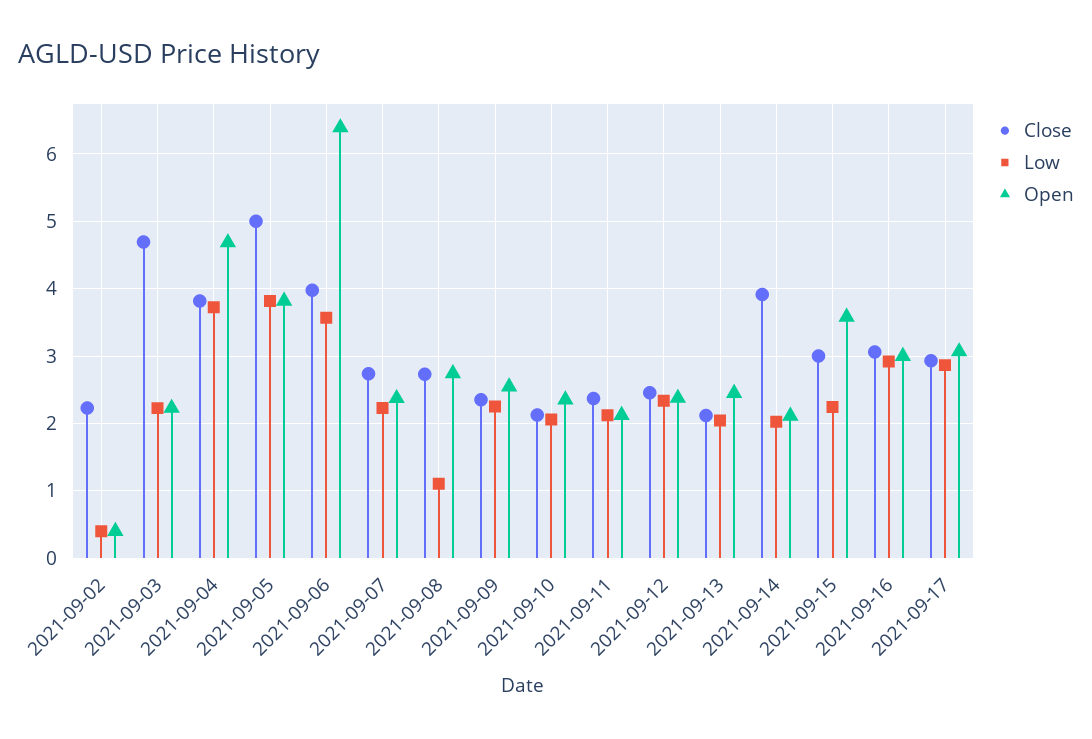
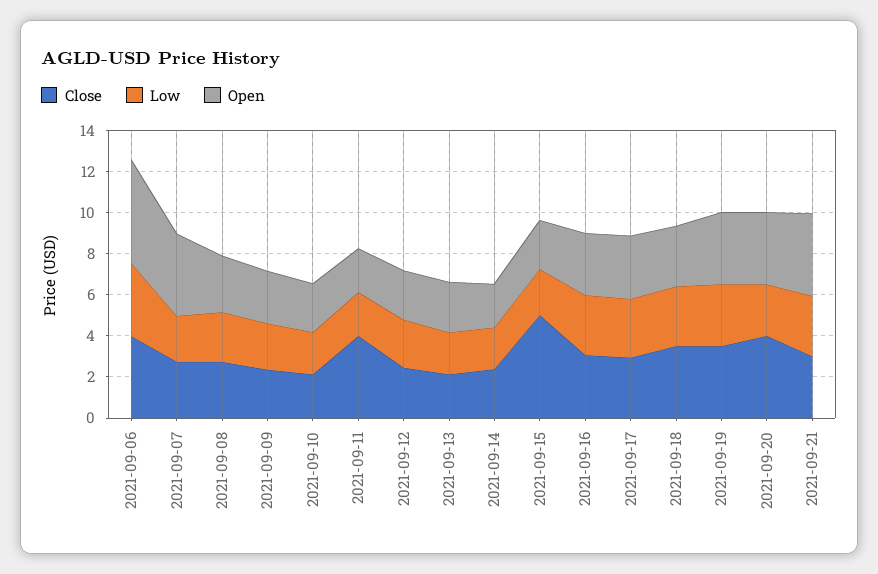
Close, 2021-09-02: 2.2 -> none
Low, 2021-09-02: 0.4 -> none
Open, 2021-09-02: 0.4 -> none
Close, 2021-09-03: 4.7 -> none
Low, 2021-09-03: 2.2 -> none
Open, 2021-09-03: 2.2 -> none
Close, 2021-09-04: 3.8 -> none
Low, 2021-09-04: 3.7 -> none
Open, 2021-09-04: 4.7 -> none
Close, 2021-09-05: 5 -> none
Low, 2021-09-05: 3.8 -> none
Open, 2021-09-05: 3.8 -> none
Open, 2021-09-06: 6.4 -> 5
Open, 2021-09-07: 2.4 -> 4
Low, 2021-09-08: 1.1 -> 2.5
Close, 2021-09-11: 2.4 -> 4
Close, 2021-09-14: 3.9 -> 2.5
Close, 2021-09-15: 3 -> 5
Open, 2021-09-15: 3.6 -> 2.5
Close, 2021-09-18: none -> 3.5
Low, 2021-09-18: none -> 3
Open, 2021-09-18: none -> 3
Close, 2021-09-19: none -> 3.5
Low, 2021-09-19: none -> 3
Open, 2021-09-19: none -> 3.5
Close, 2021-09-20: none -> 4
Low, 2021-09-20: none -> 2.5
Open, 2021-09-20: none -> 3.5
Close, 2021-09-21: none -> 3
Low, 2021-09-21: none -> 3
Open, 2021-09-21: none -> 4

